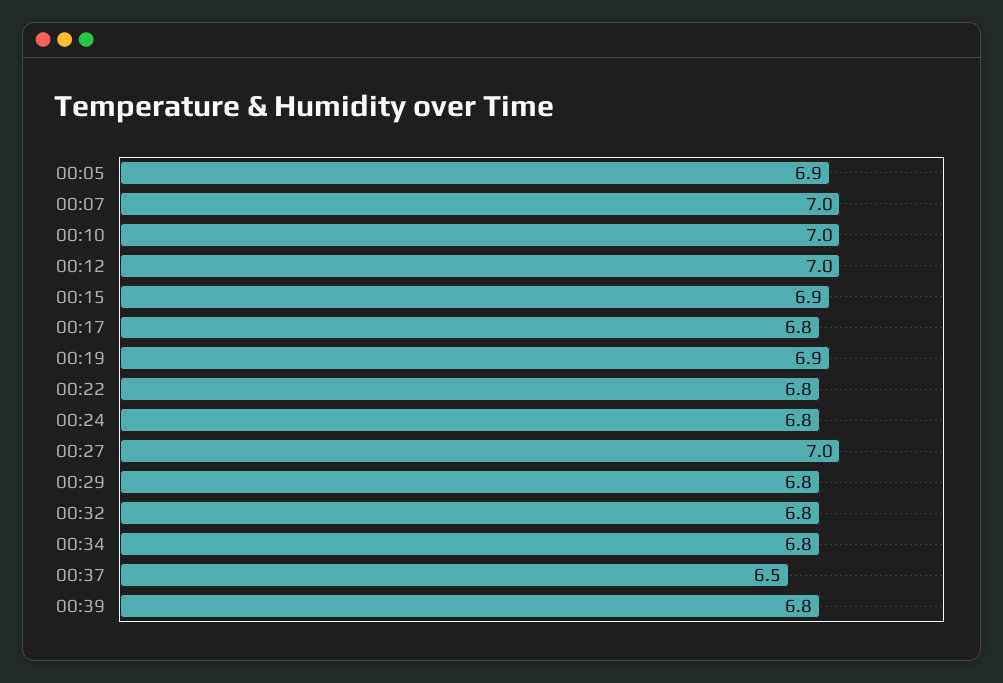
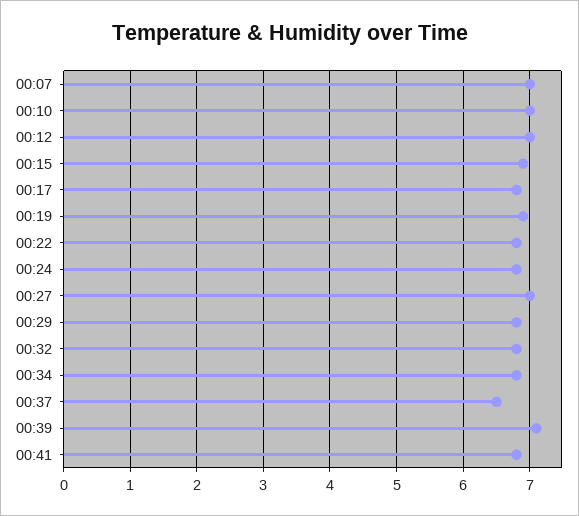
00:05: 6.9 -> none
00:39: 6.8 -> 7.1
00:41: none -> 6.8

